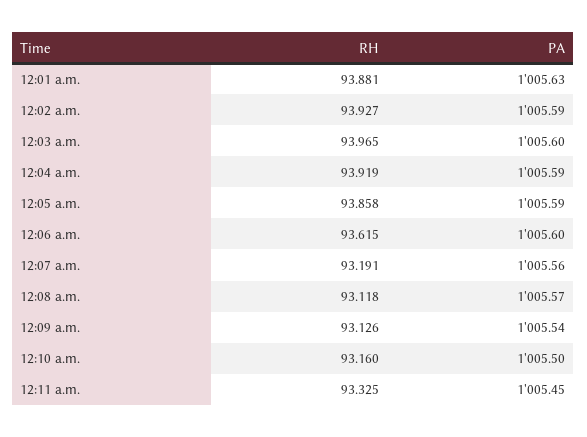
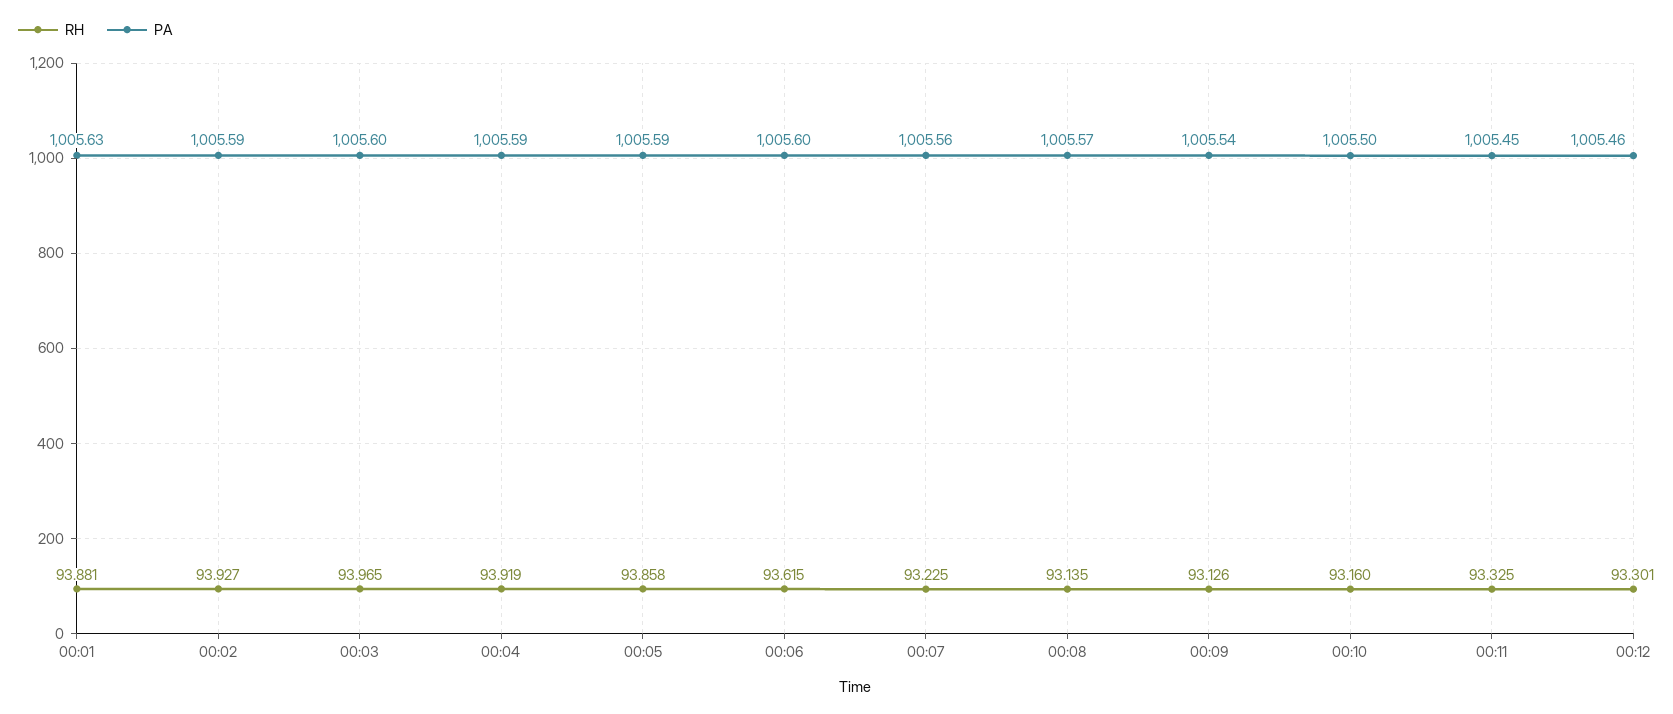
RH, 12:07 a.m.: 93.191 -> 93.225
RH, 12:08 a.m.: 93.118 -> 93.135
RH, 00:12: none -> 93.301
PA, 00:12: none -> 1005.46

